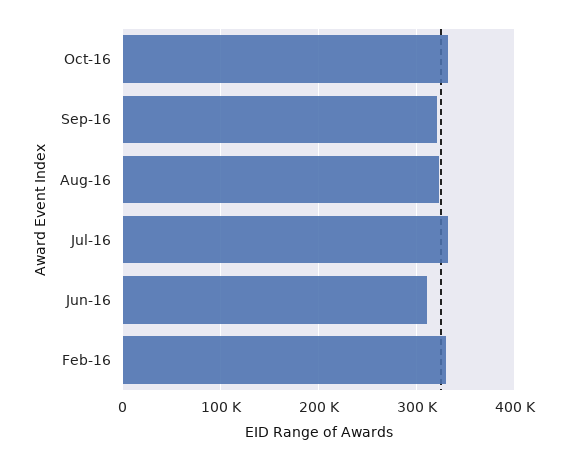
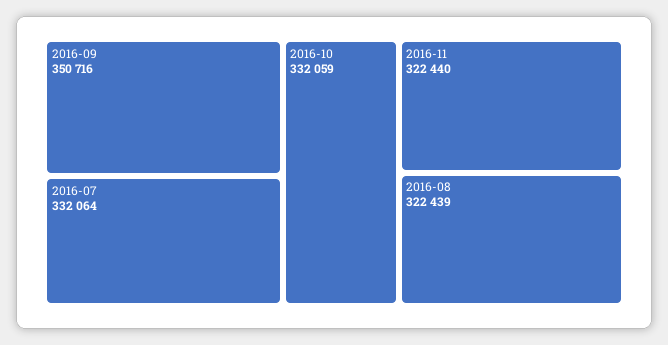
Sep-16: 320000 -> 350716
Jun-16: 310000 -> none
Feb-16: 330000 -> none
2016-11: none -> 322440

